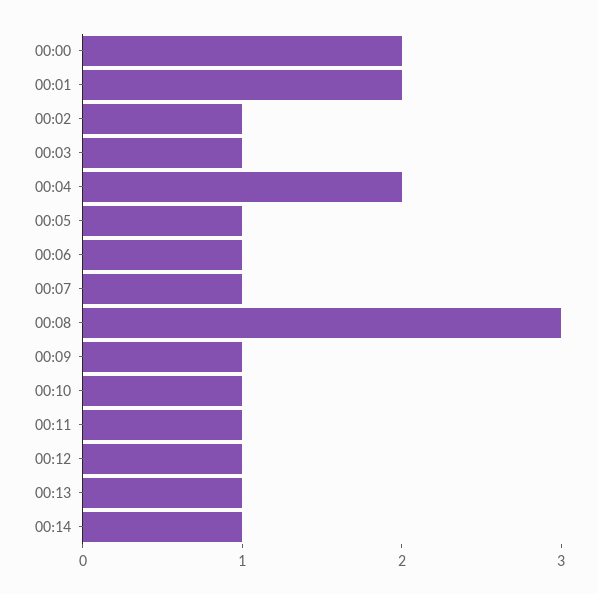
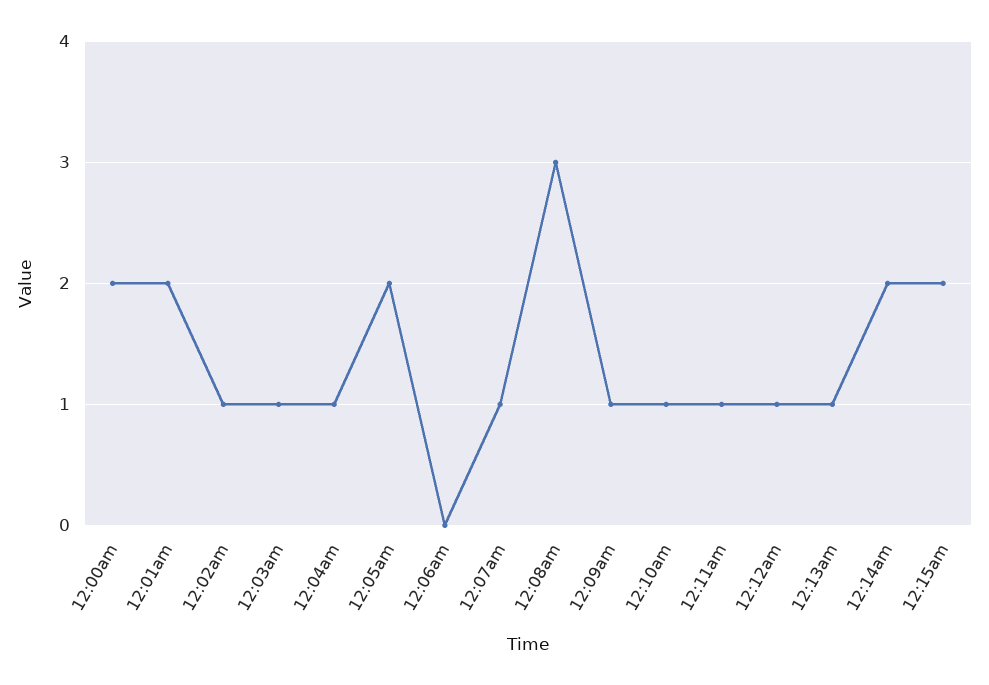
00:04: 2 -> 1
00:05: 1 -> 2
00:06: 1 -> 0
00:14: 1 -> 2
12:15am: none -> 2

